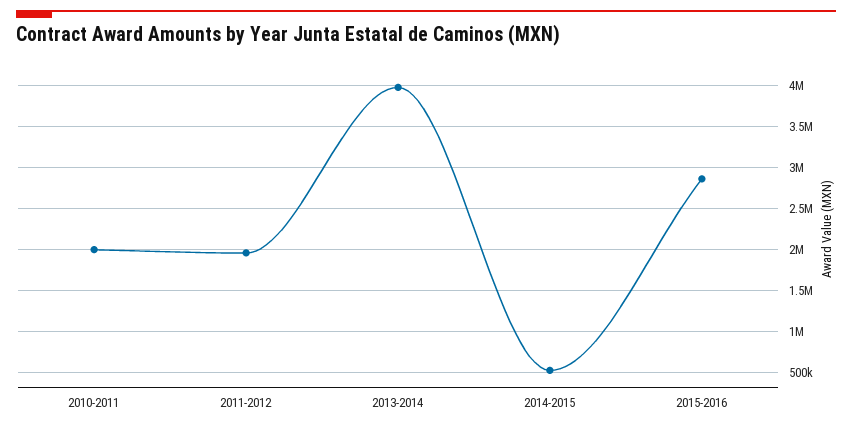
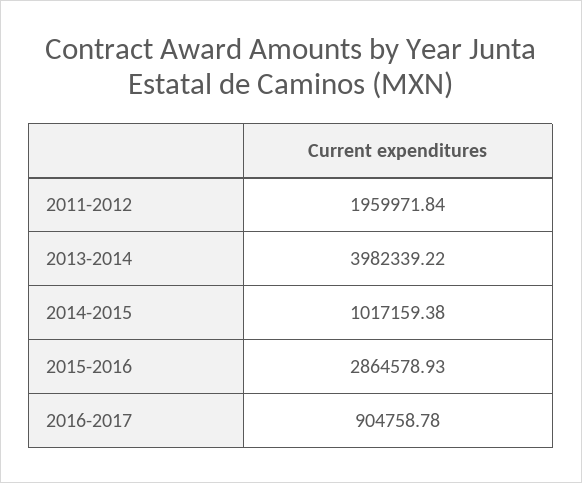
2010-2011: 2000000 -> none
2014-2015: 500000 -> 1017159.38
2016-2017: none -> 904758.78

